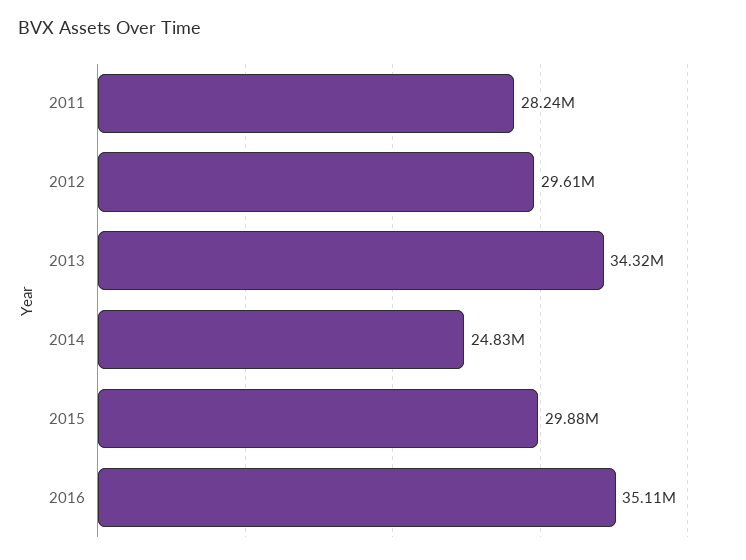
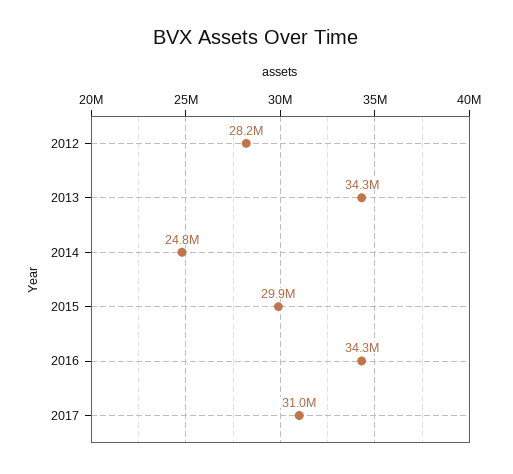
2011: 28240000 -> none
2012: 29610000 -> 28200000
2016: 35110000 -> 34300000
2017: none -> 31000000

